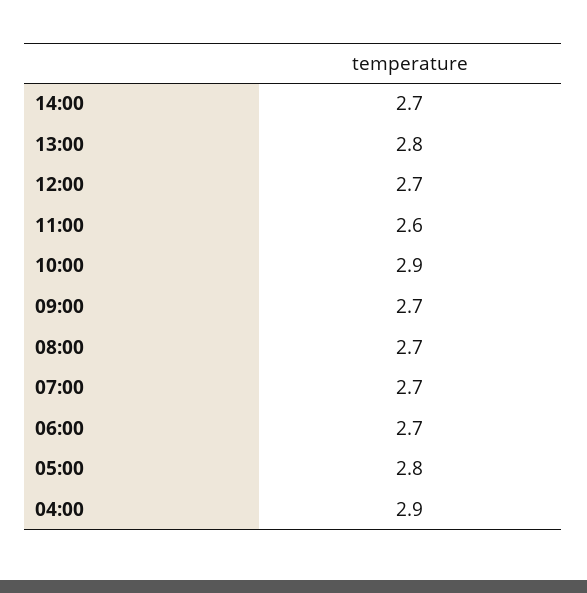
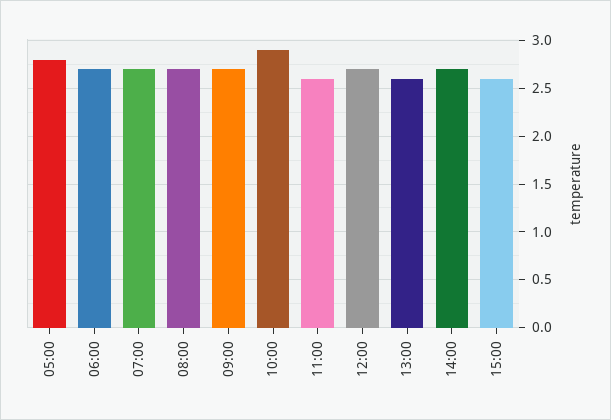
13:00: 2.8 -> 2.6
04:00: 2.9 -> none
15:00: none -> 2.6

